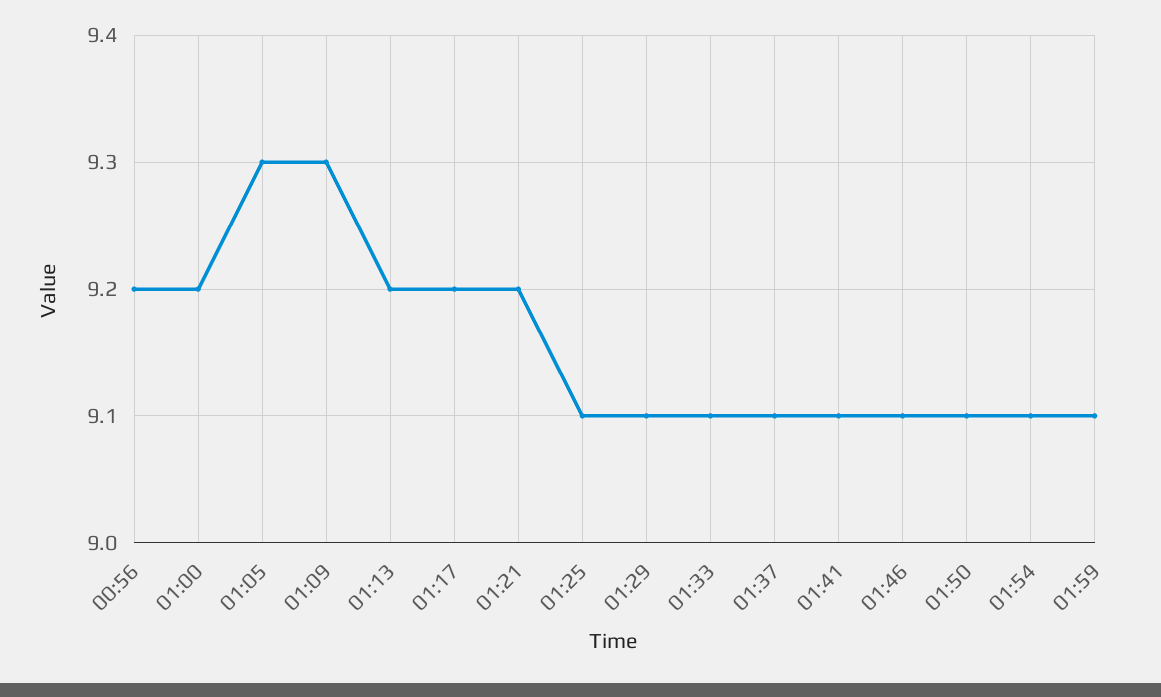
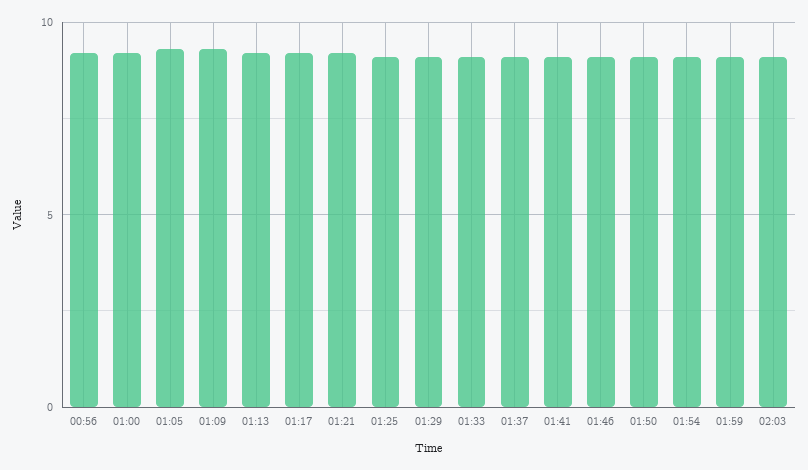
02:03: none -> 9

